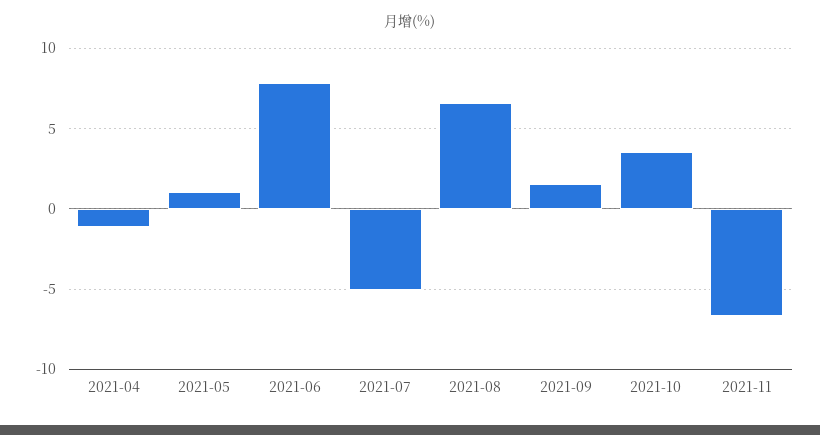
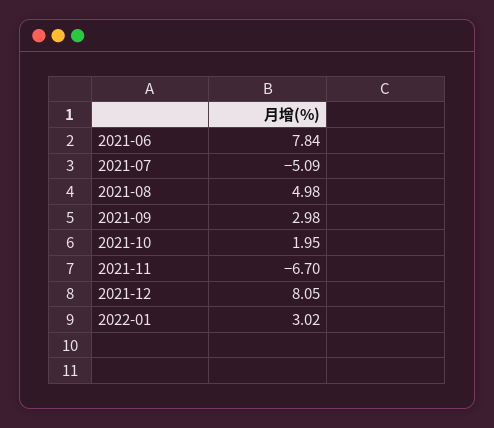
2021-04: -1 -> none
2021-05: 1 -> none
2021-08: 6.5 -> 4.98
2021-09: 1.5 -> 2.98
2021-10: 3.5 -> 1.95
2021-12: none -> 8.05
2022-01: none -> 3.02

